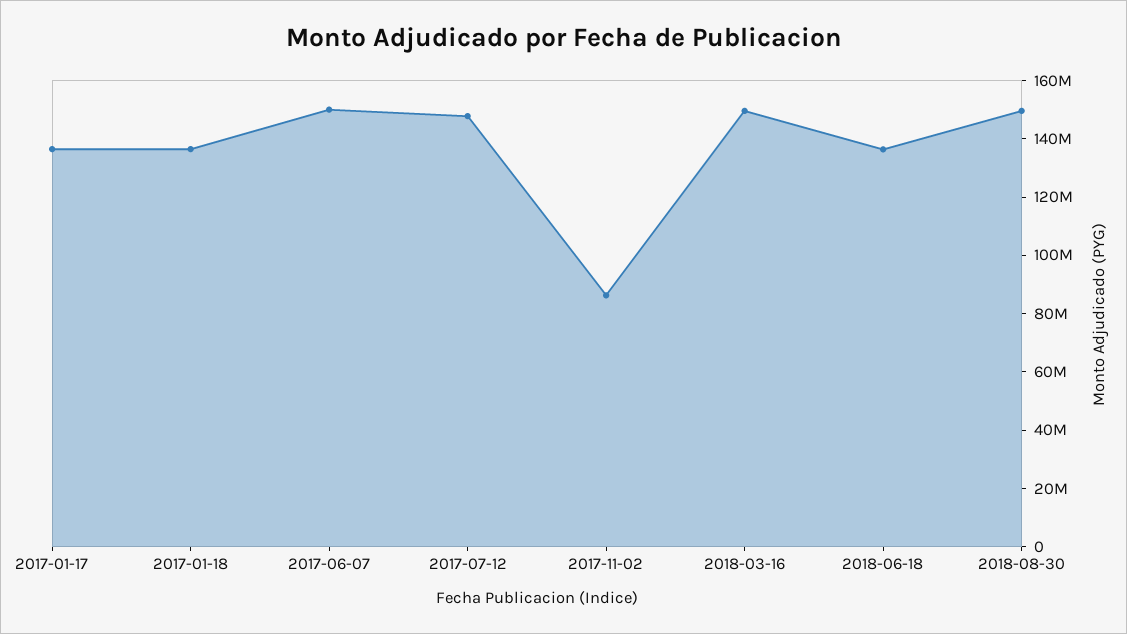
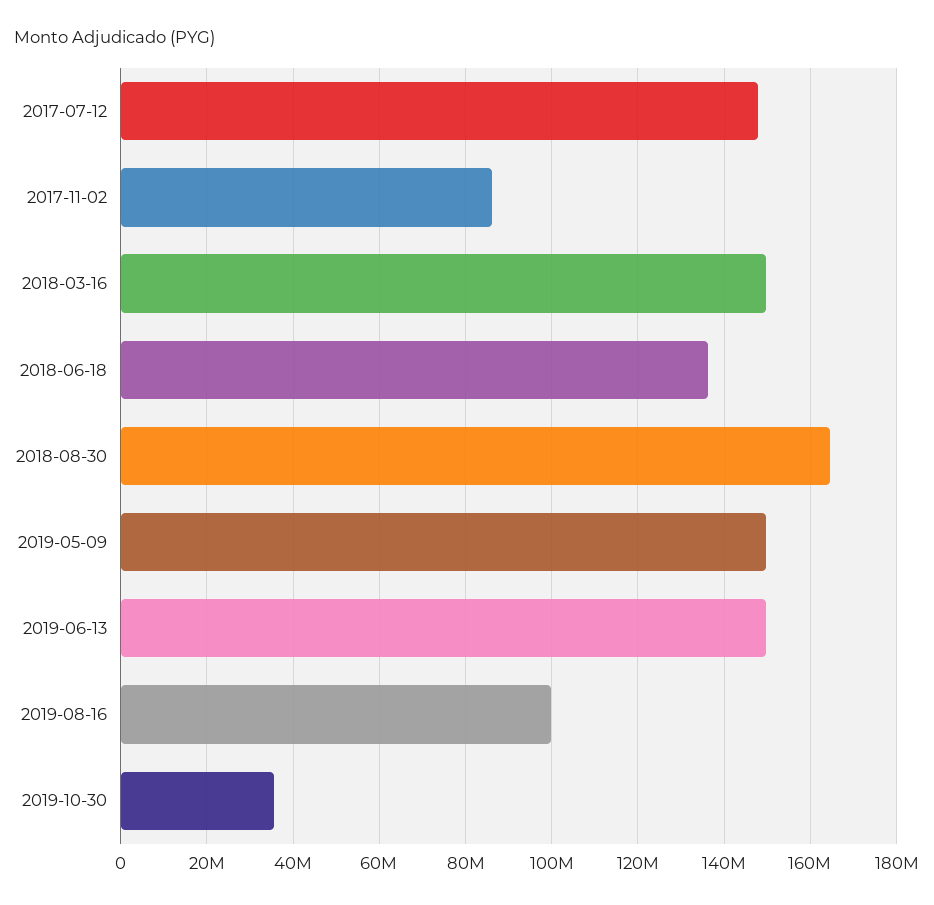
2017-01-17: 135000000 -> none
2017-01-18: 135000000 -> none
2017-06-07: 150000000 -> none
2018-08-30: 150000000 -> 164000000
2019-05-09: none -> 150000000
2019-06-13: none -> 150000000
2019-08-16: none -> 100000000
2019-10-30: none -> 36000000

